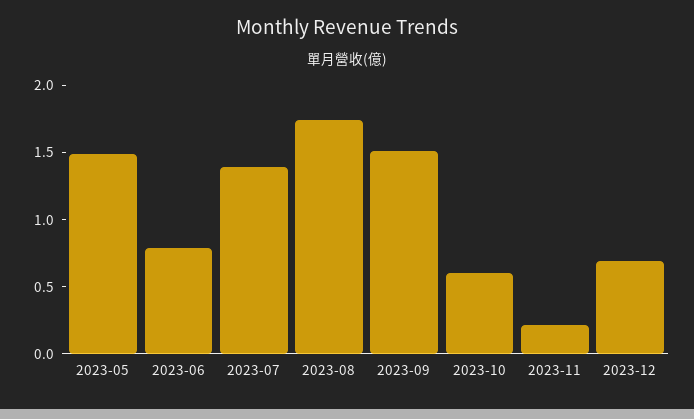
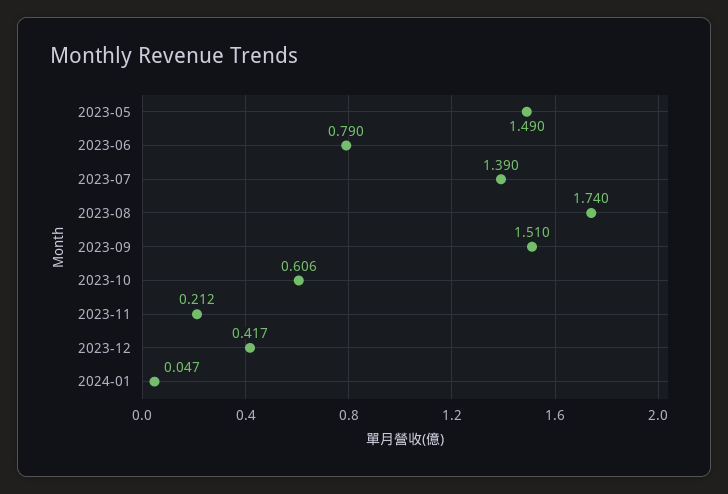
2023-12: 0.7 -> 0.417
2024-01: none -> 0.047

